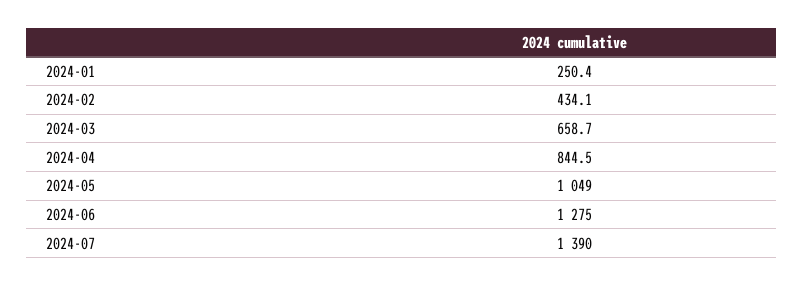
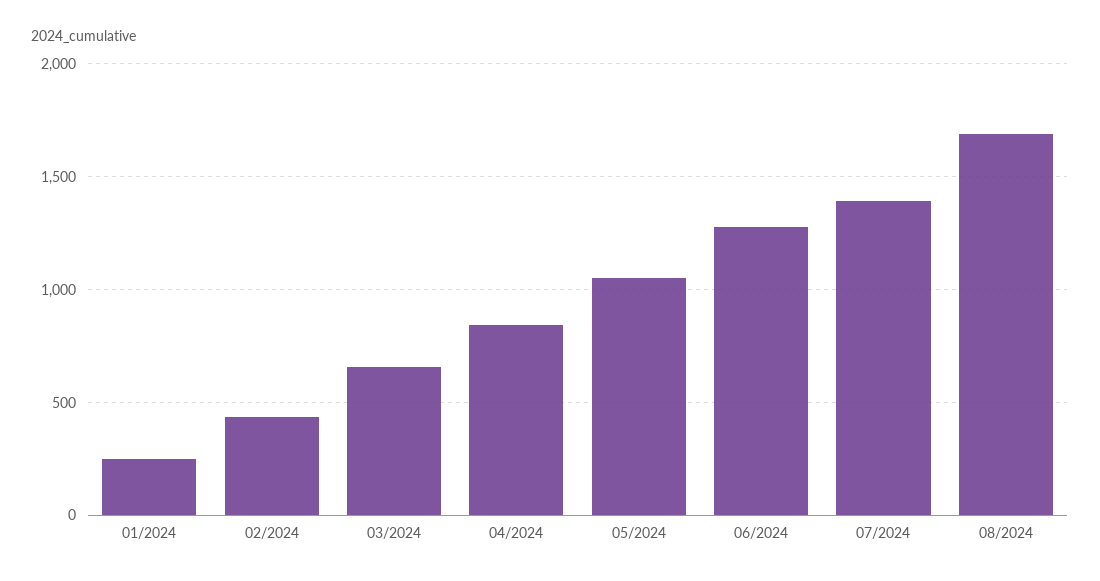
08/2024: none -> 1700

